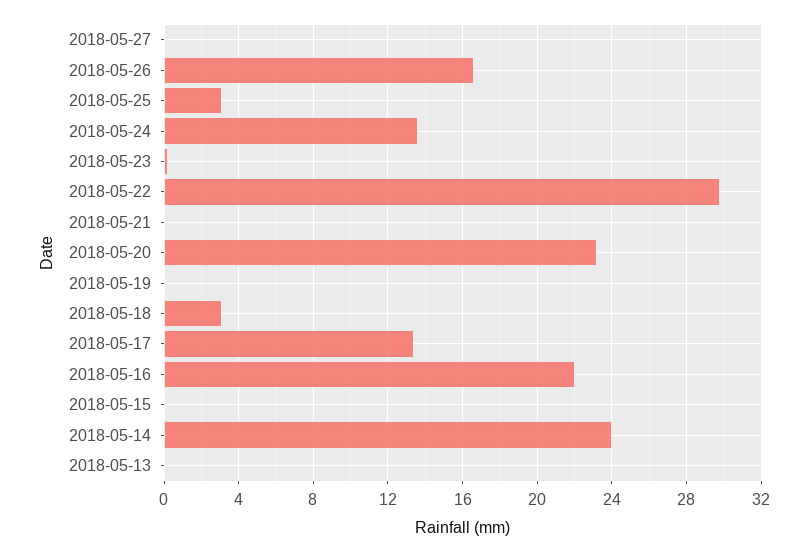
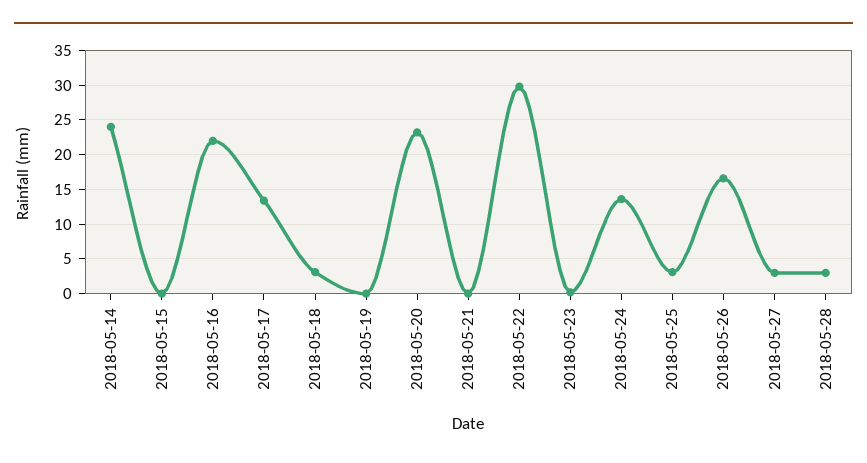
2018-05-27: 0 -> 3
2018-05-13: 0 -> none
2018-05-28: none -> 3

